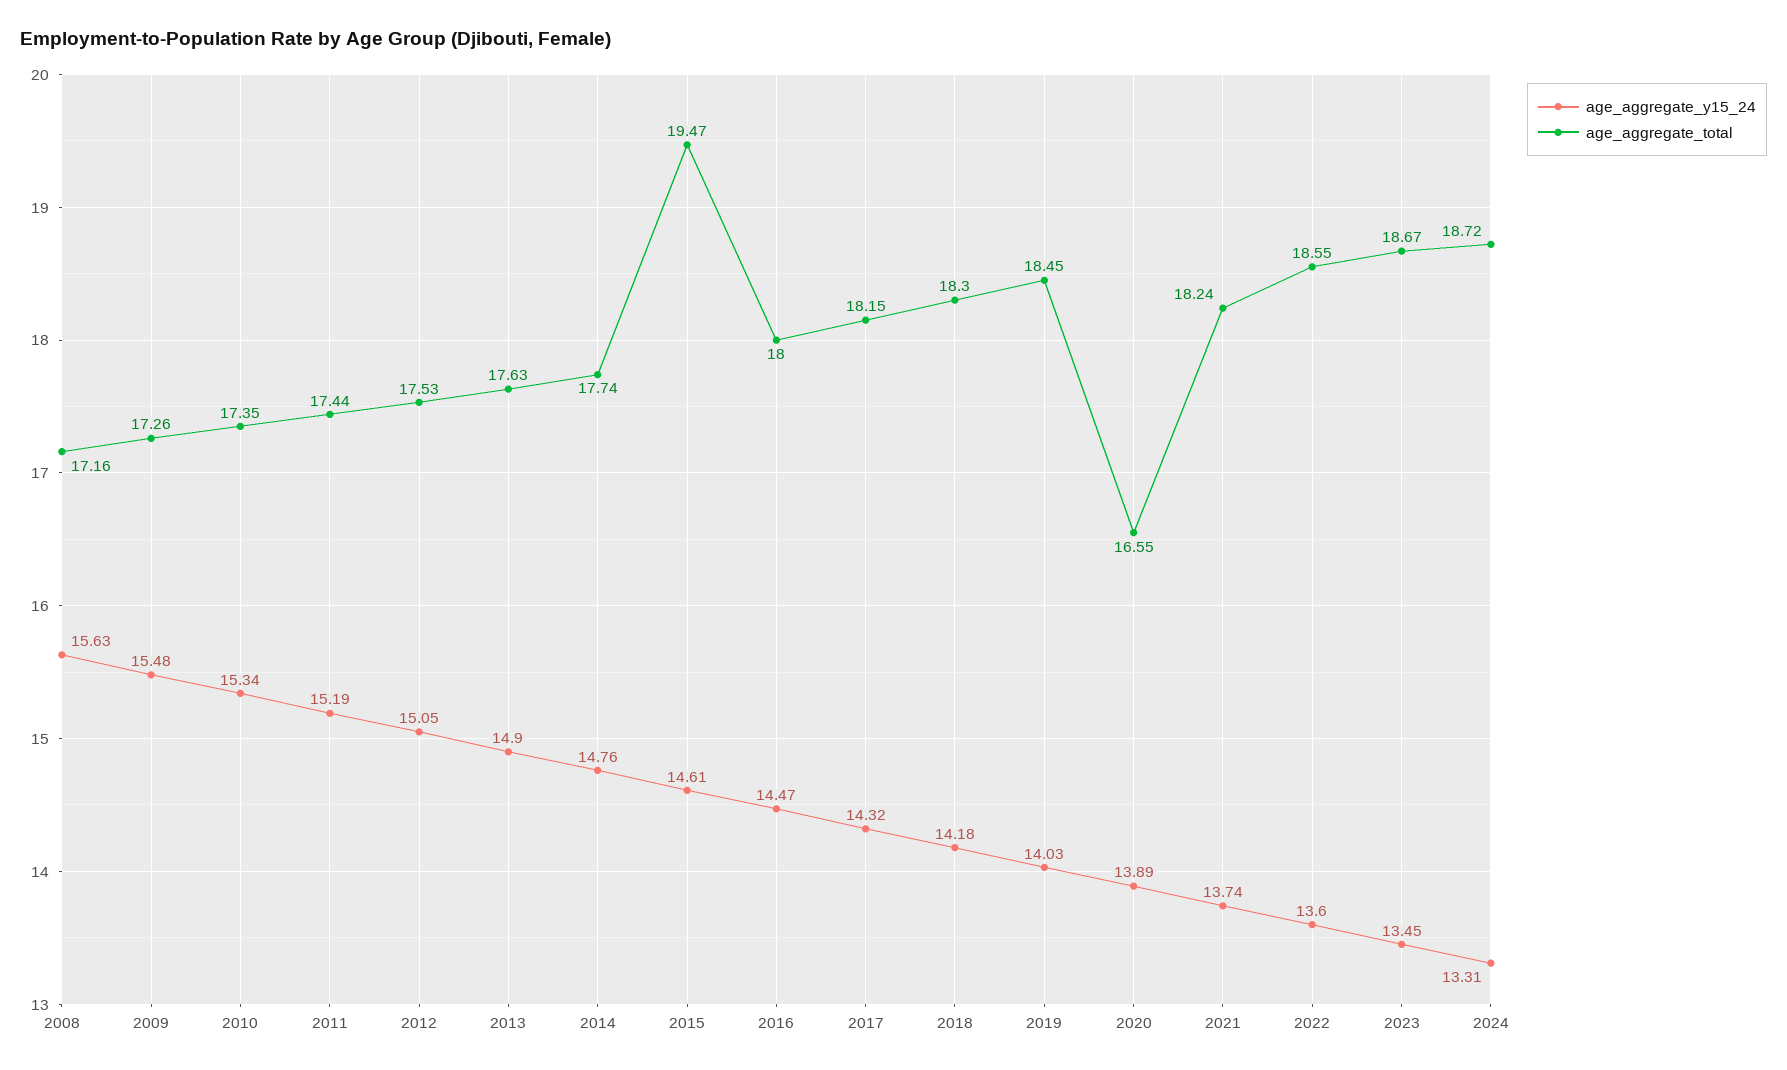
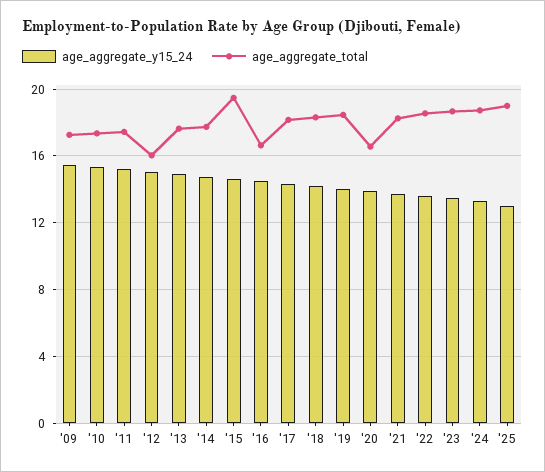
age_aggregate_y15_24, 2008: 15.63 -> none
age_aggregate_total, 2008: 17.16 -> none
age_aggregate_total, 2012: 17.53 -> 16
age_aggregate_total, 2016: 18 -> 16.5
age_aggregate_y15_24, '25: none -> 13
age_aggregate_total, '25: none -> 19

